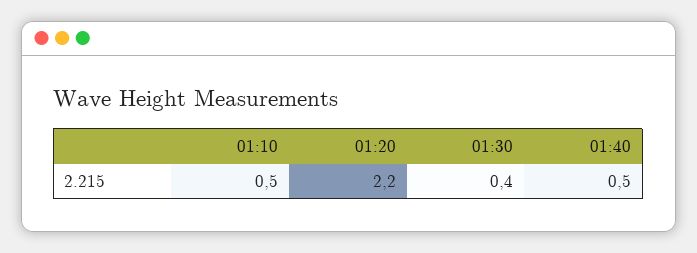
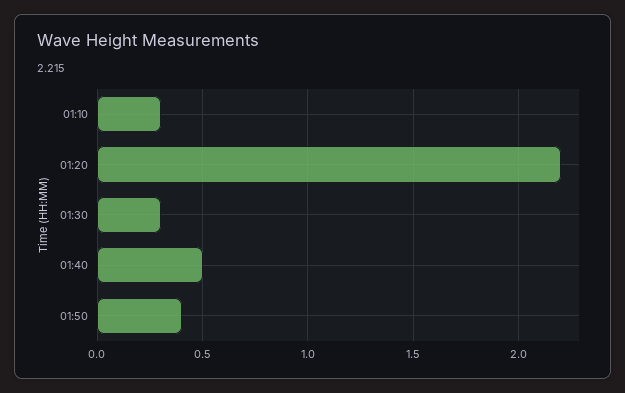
01:10: 0.5 -> 0.3
01:30: 0.4 -> 0.3
01:50: none -> 0.4

